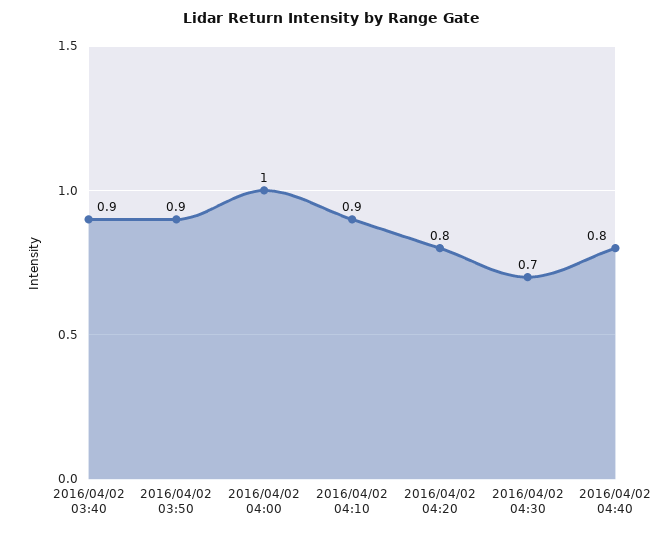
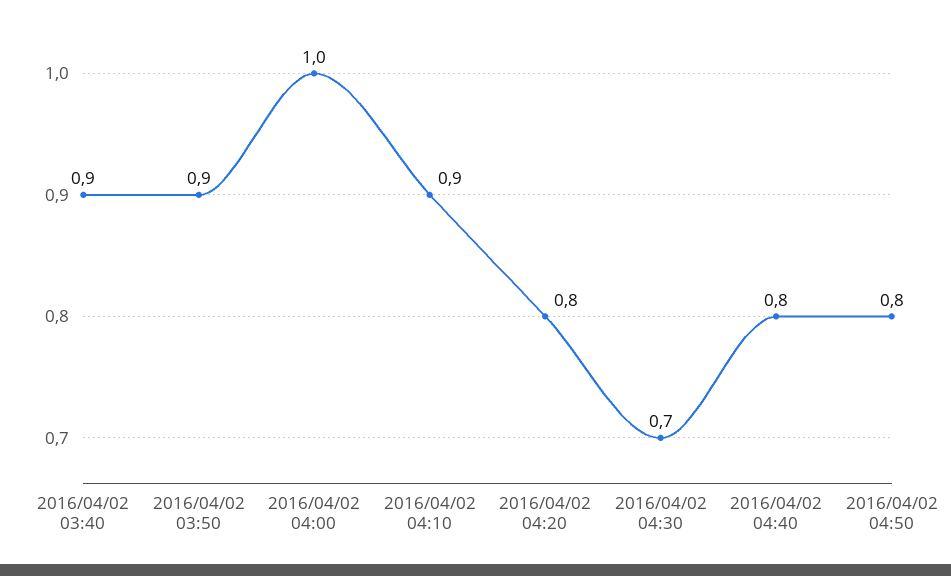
2016/04/02 04:50: none -> 0.8

